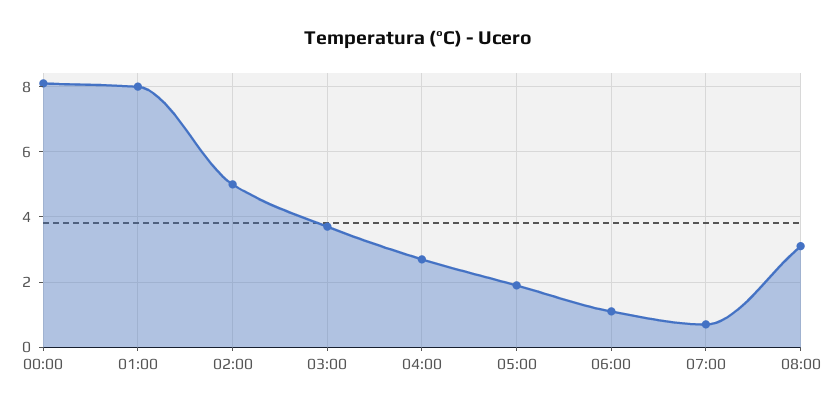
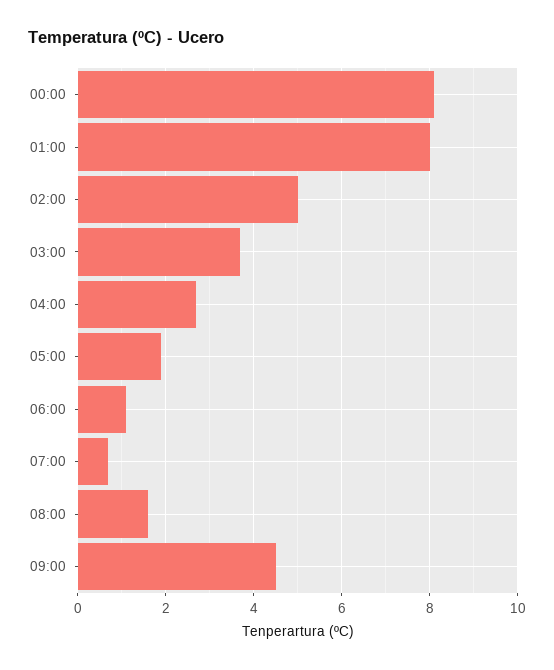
08:00: 3 -> 1.5
09:00: none -> 4.5

